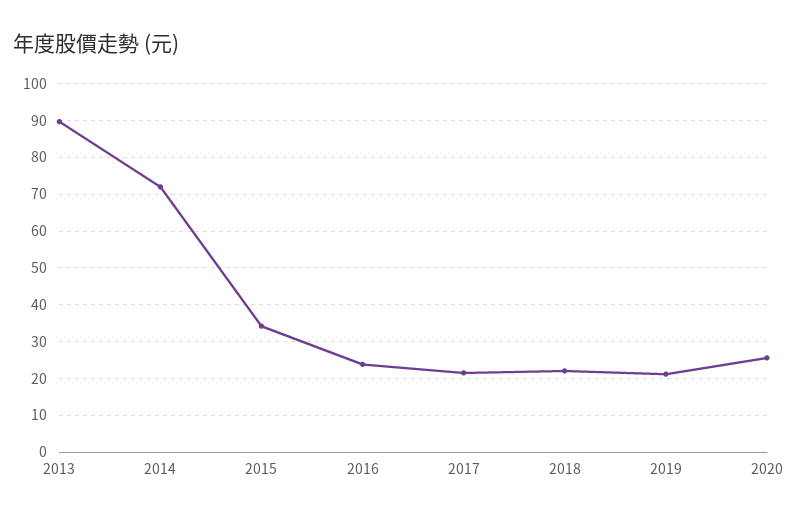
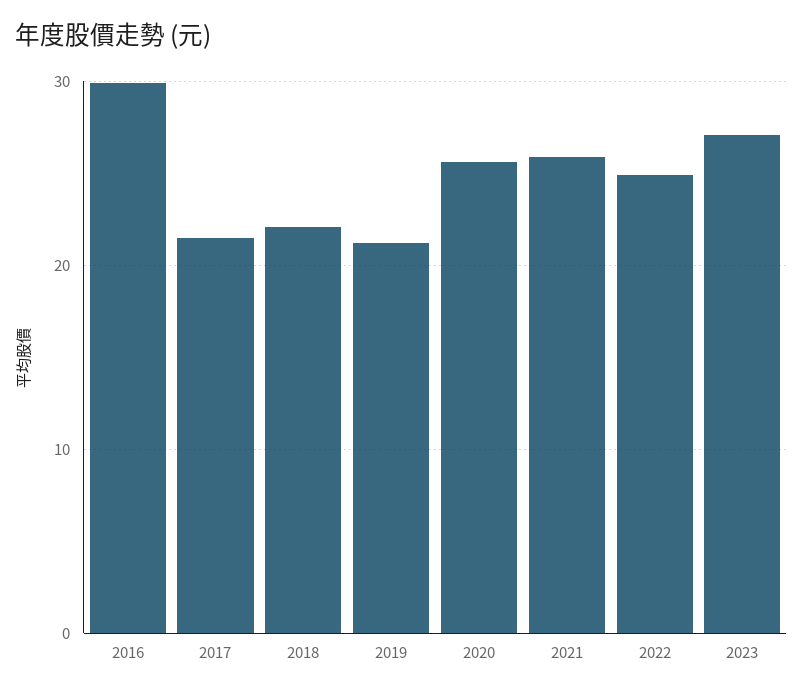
2013: 90 -> none
2014: 72 -> none
2015: 34 -> none
2016: 24 -> 30
2021: none -> 26
2022: none -> 25
2023: none -> 27

